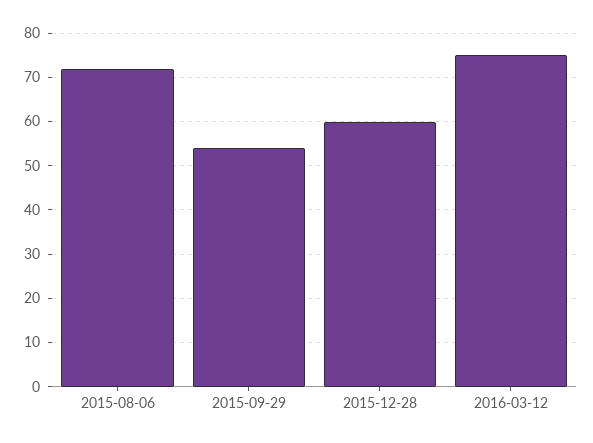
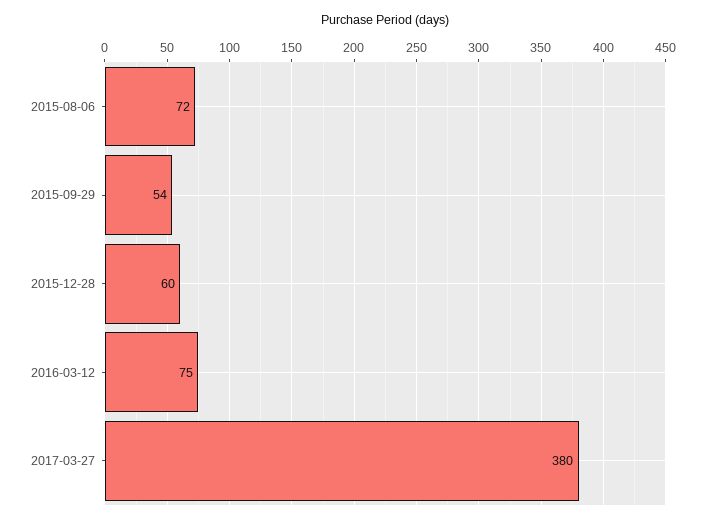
2017-03-27: none -> 380

